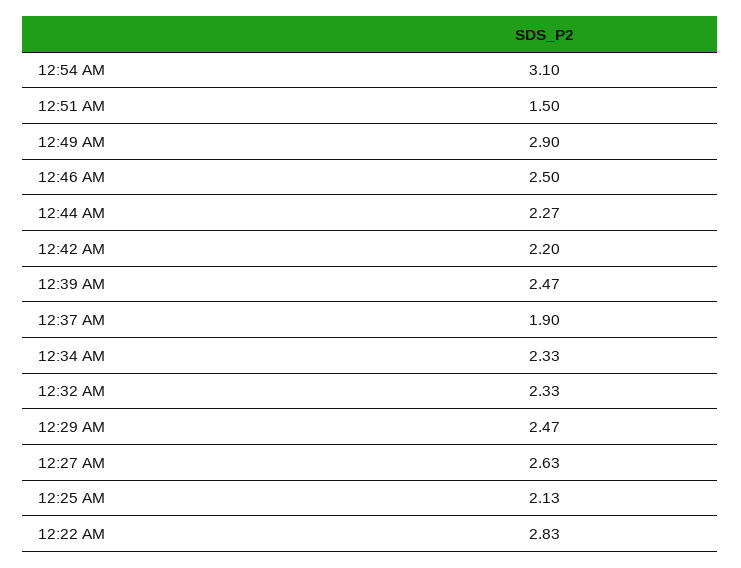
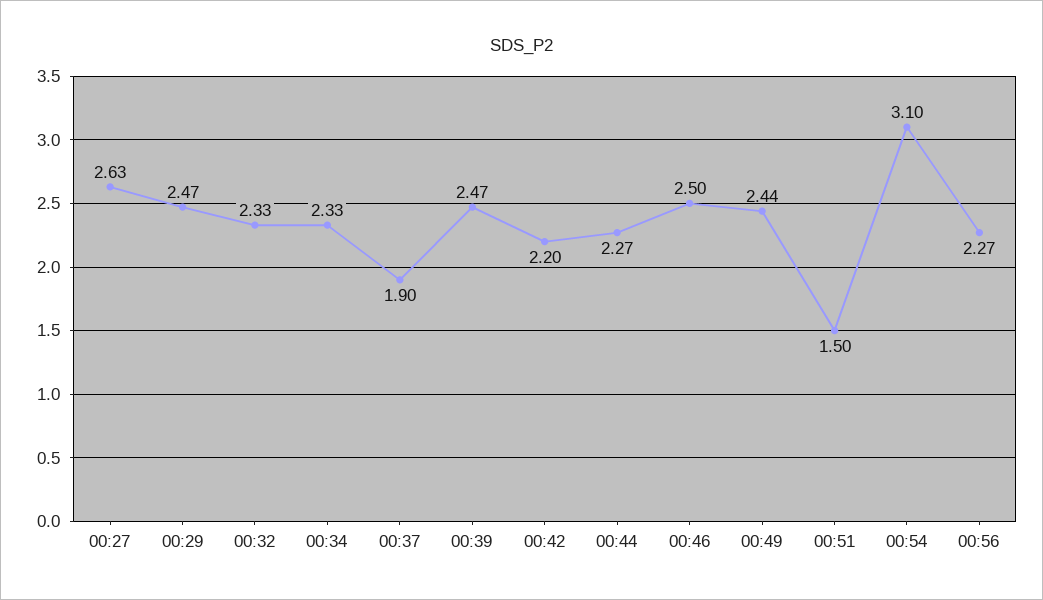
12:49 AM: 2.9 -> 2.44
12:25 AM: 2.13 -> none
12:22 AM: 2.83 -> none
00:56: none -> 2.27

